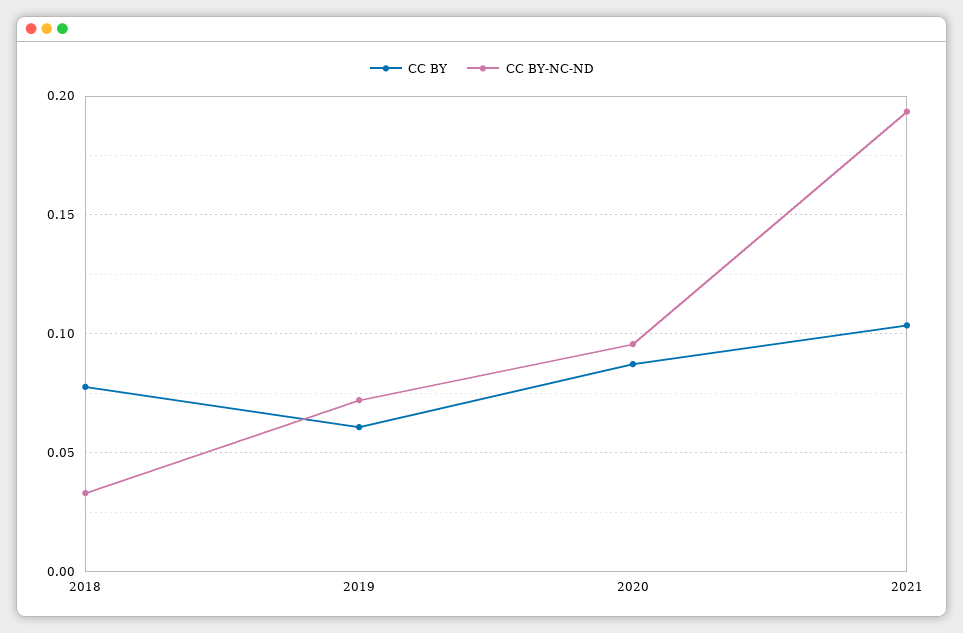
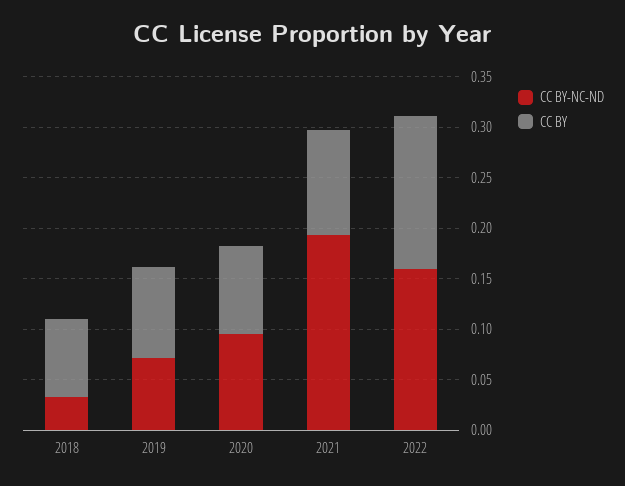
CC BY, 2019: 0.06 -> 0.09
CC BY-NC-ND, 2022: none -> 0.16
CC BY, 2022: none -> 0.15

